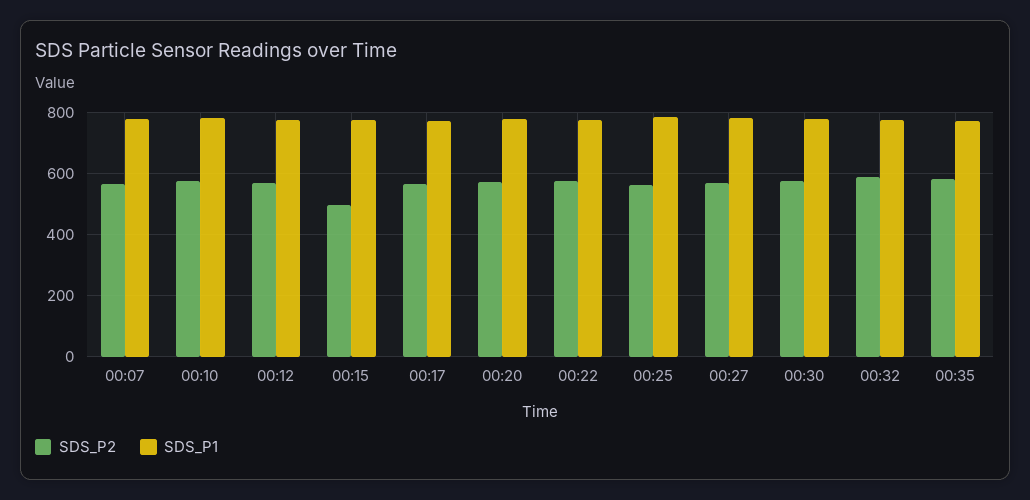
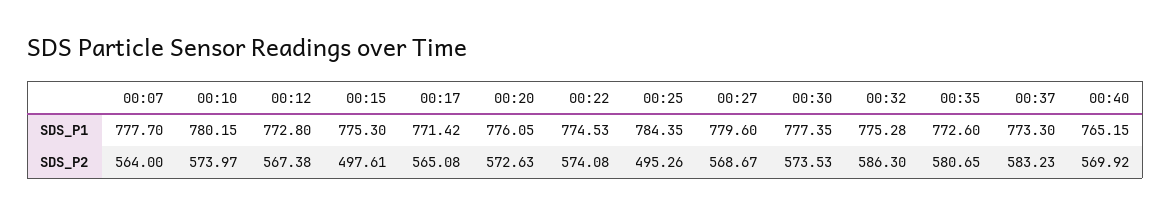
SDS_P2, 00:25: 560 -> 495.26
SDS_P1, 00:37: none -> 773.3
SDS_P1, 00:40: none -> 765.15
SDS_P2, 00:37: none -> 583.23
SDS_P2, 00:40: none -> 569.92

